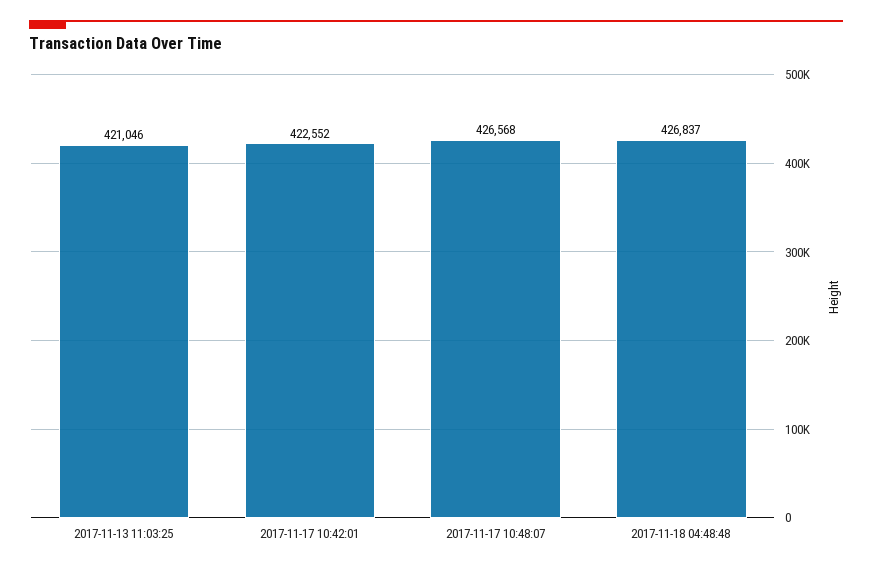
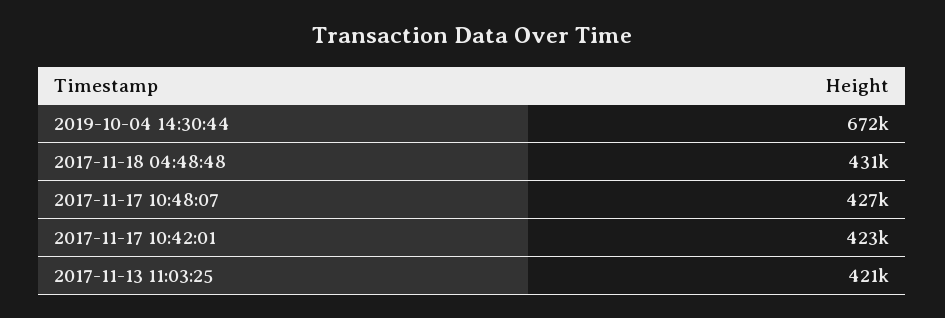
2017-11-18 04:48:48: 426837 -> 431000
2019-10-04 14:30:44: none -> 672000

